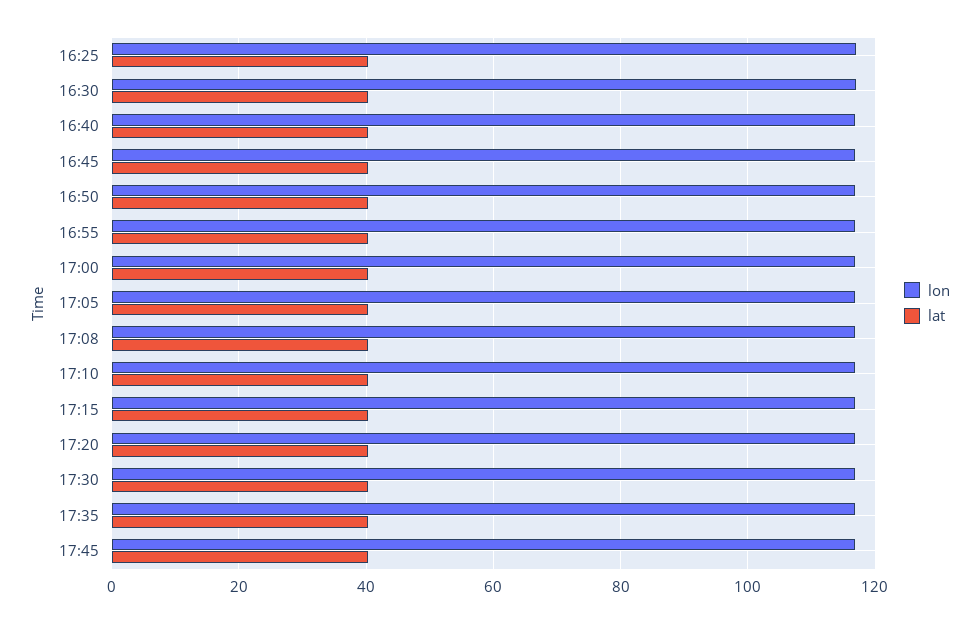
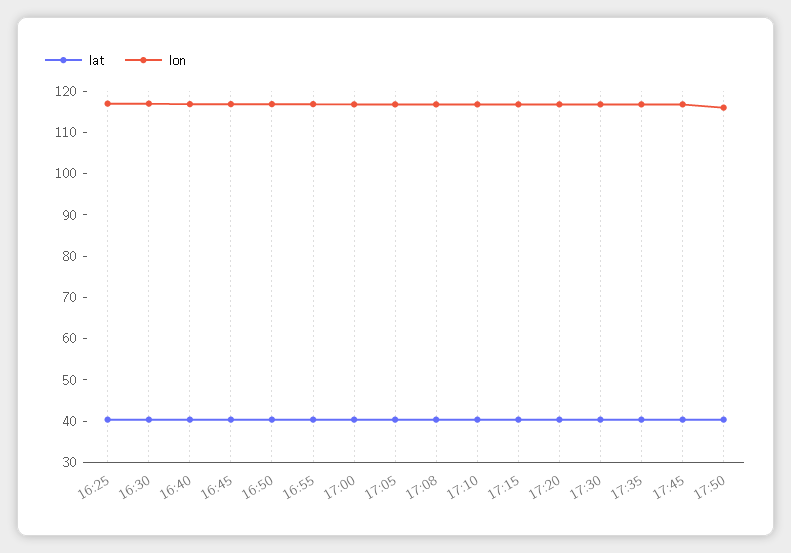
lat, 17:50: none -> 40
lon, 17:50: none -> 116

